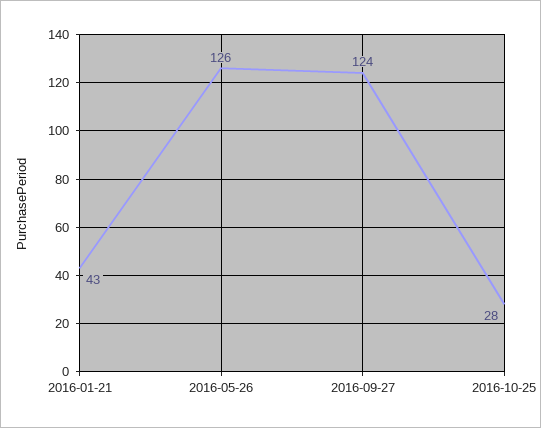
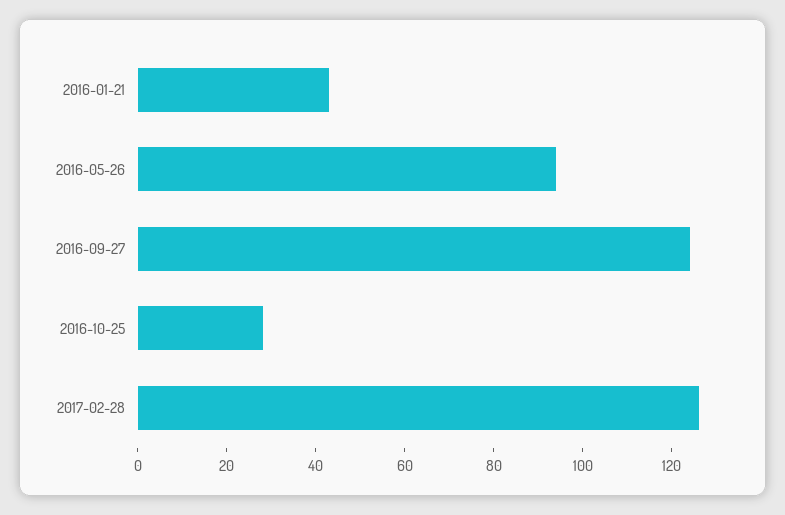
2016-05-26: 126 -> 95
2017-02-28: none -> 125

